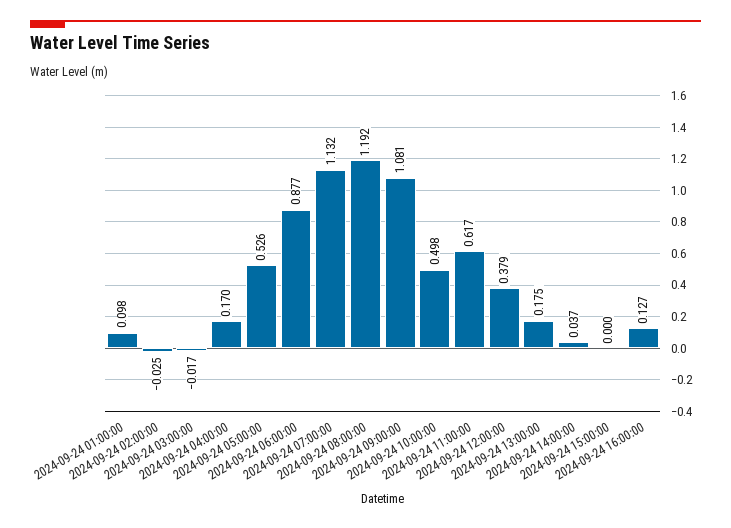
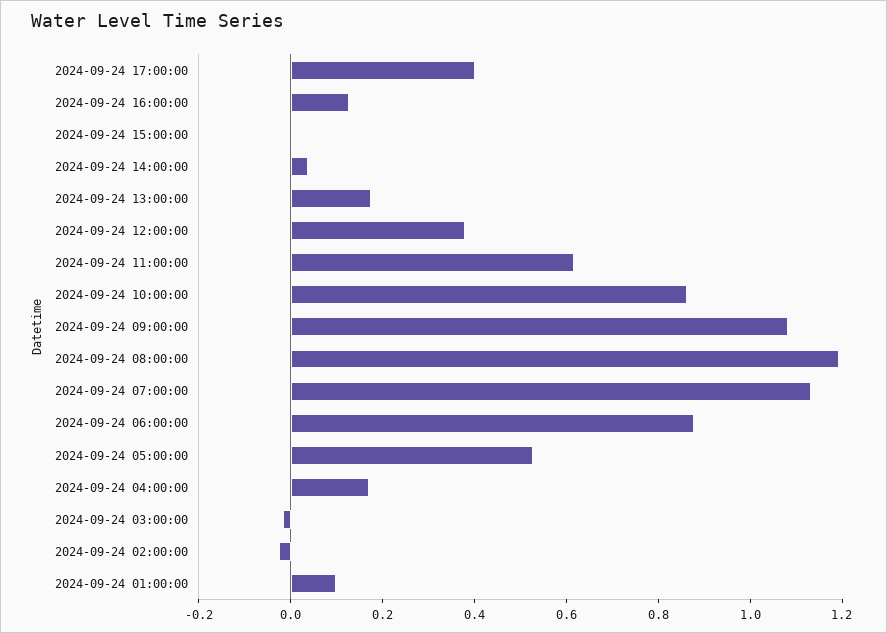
2024-09-24 10:00:00: 0.498 -> 0.85
2024-09-24 17:00:00: none -> 0.4

